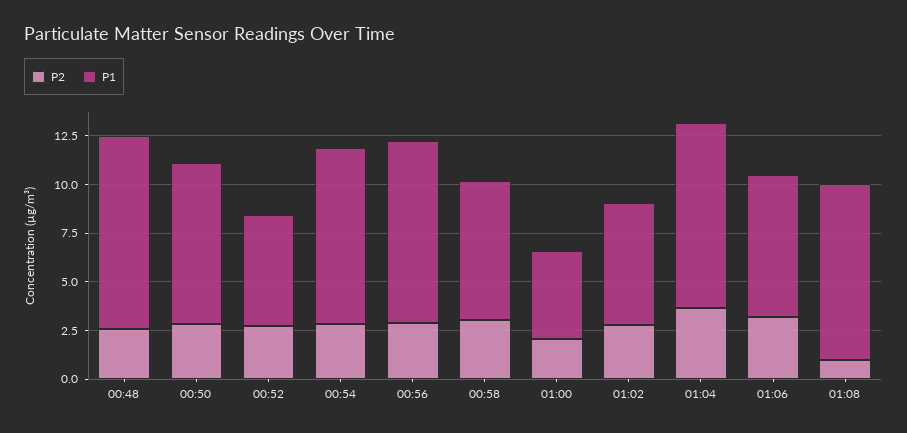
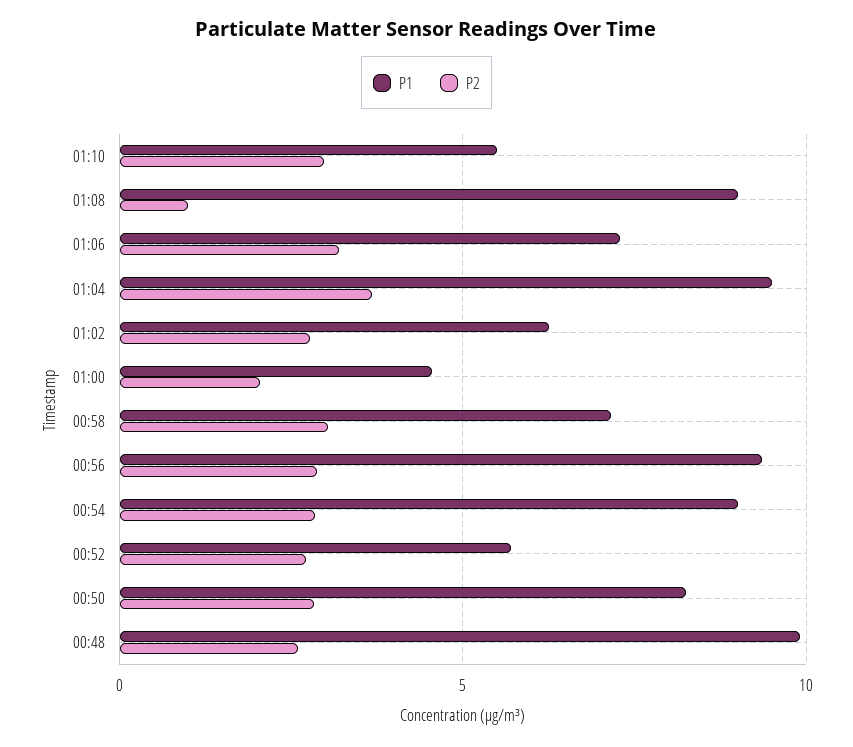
P1, 01:10: none -> 5.5
P2, 01:10: none -> 3

